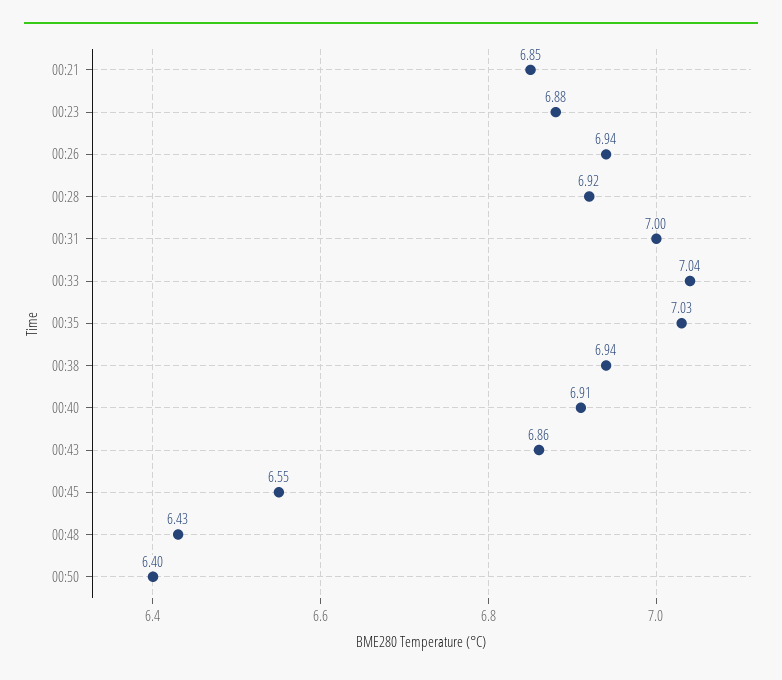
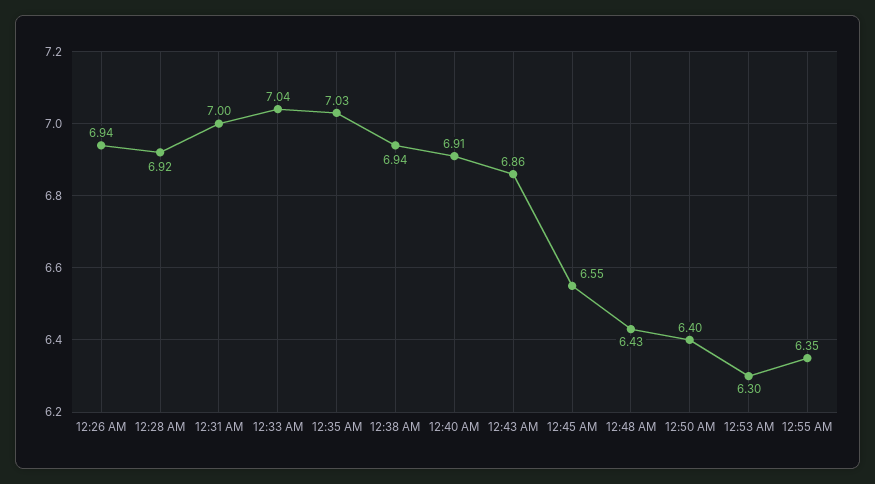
00:21: 6.85 -> none
00:23: 6.88 -> none
12:53 AM: none -> 6.3
12:55 AM: none -> 6.35

